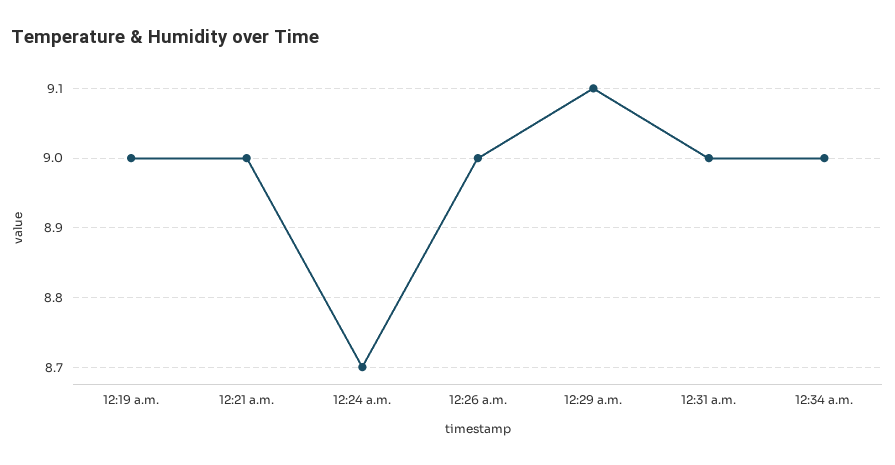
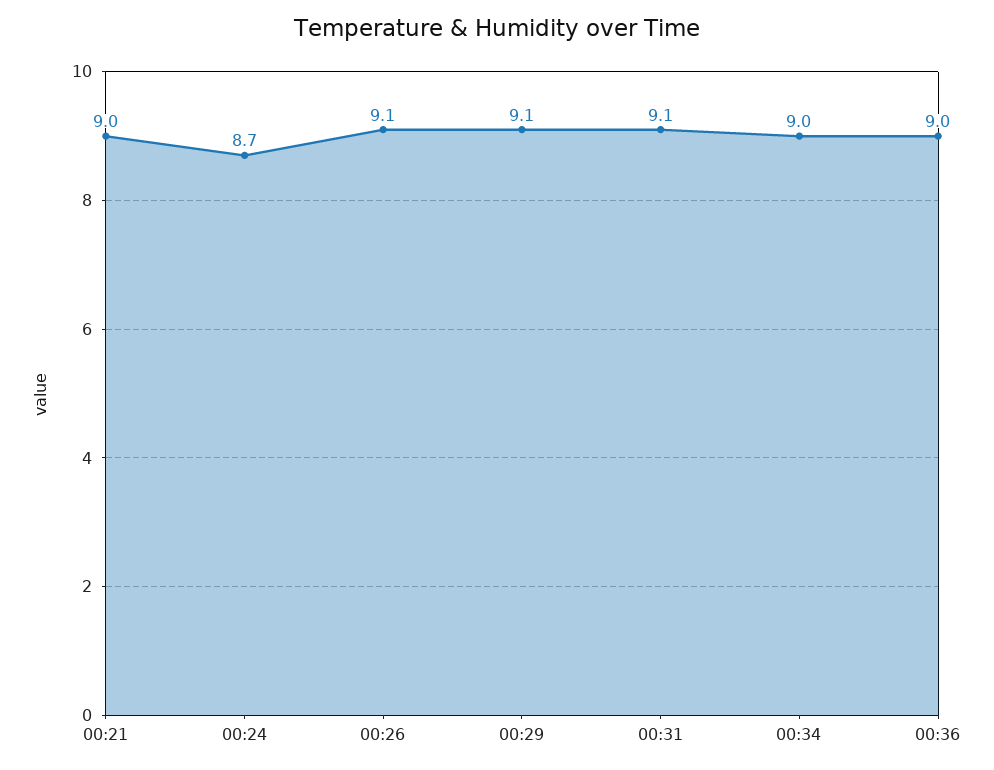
12:19 a.m.: 9 -> none
12:26 a.m.: 9 -> 9.1
12:31 a.m.: 9 -> 9.1
00:36: none -> 9

